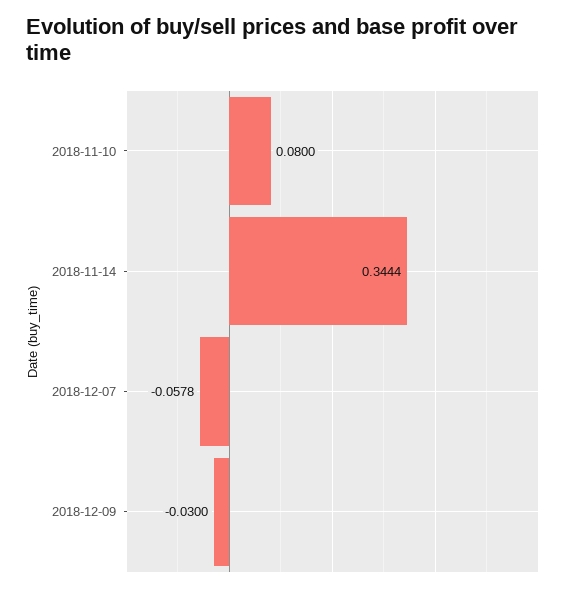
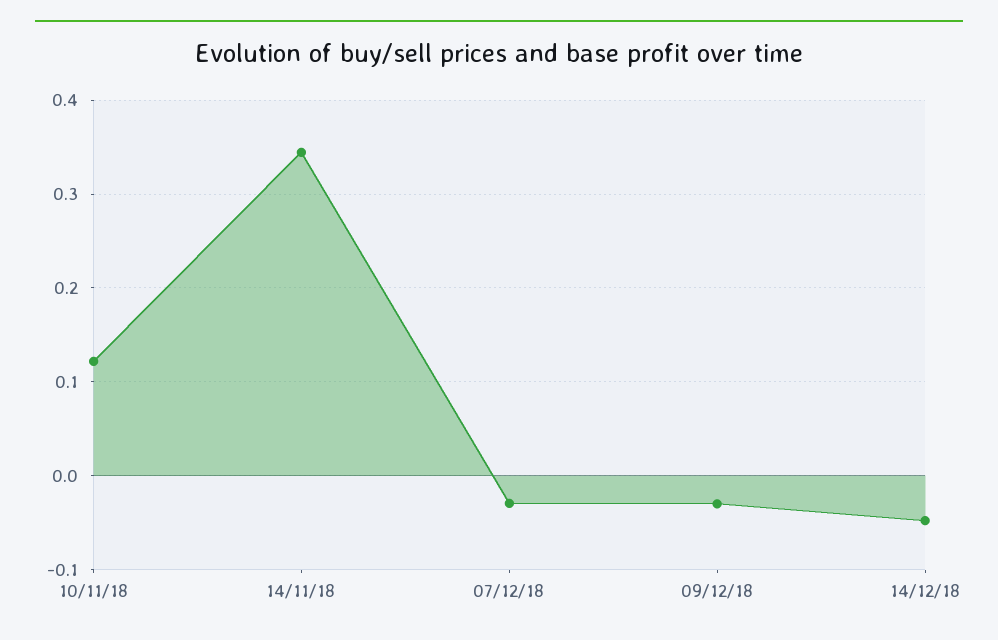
2018-11-10: 0.08 -> 0.12
2018-12-07: -0.0578 -> -0.03
14/12/18: none -> -0.05

